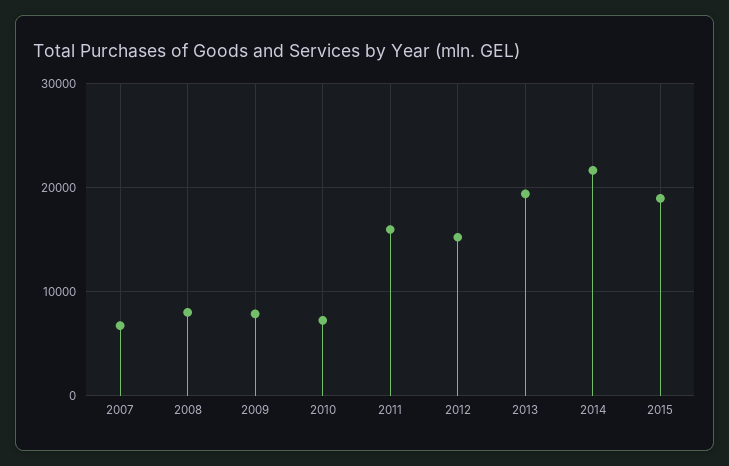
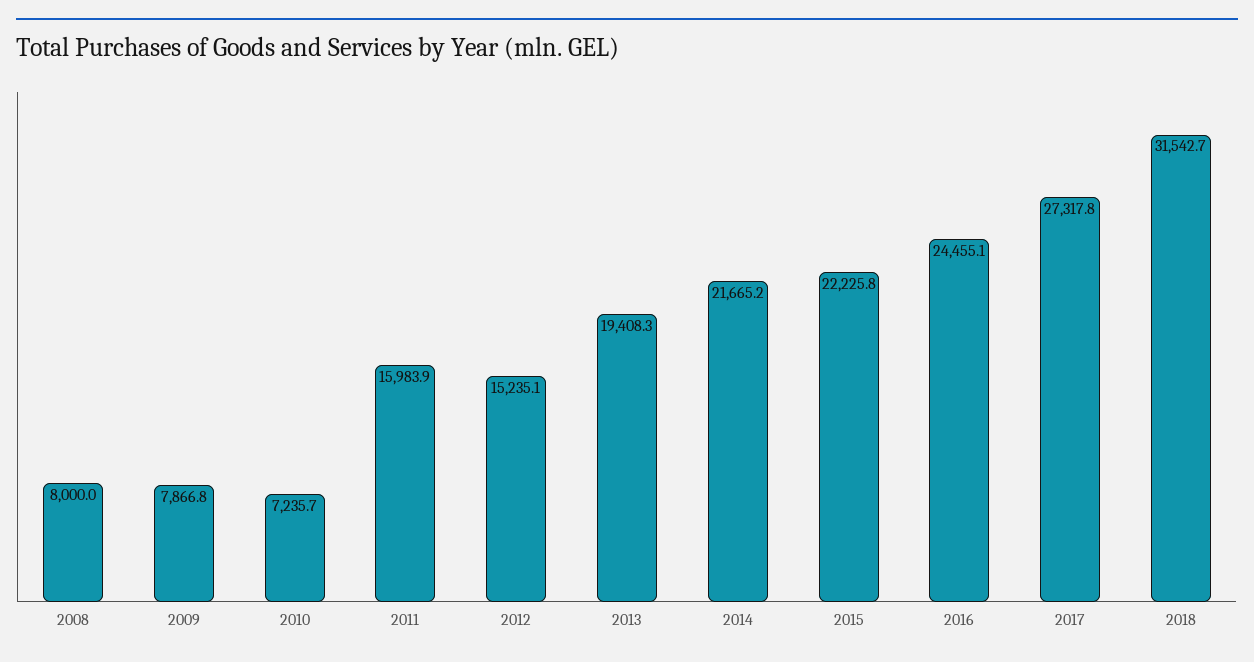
2007: 7000 -> none
2015: 19000 -> 22225.8
2016: none -> 24455.1
2017: none -> 27317.8
2018: none -> 31542.7

